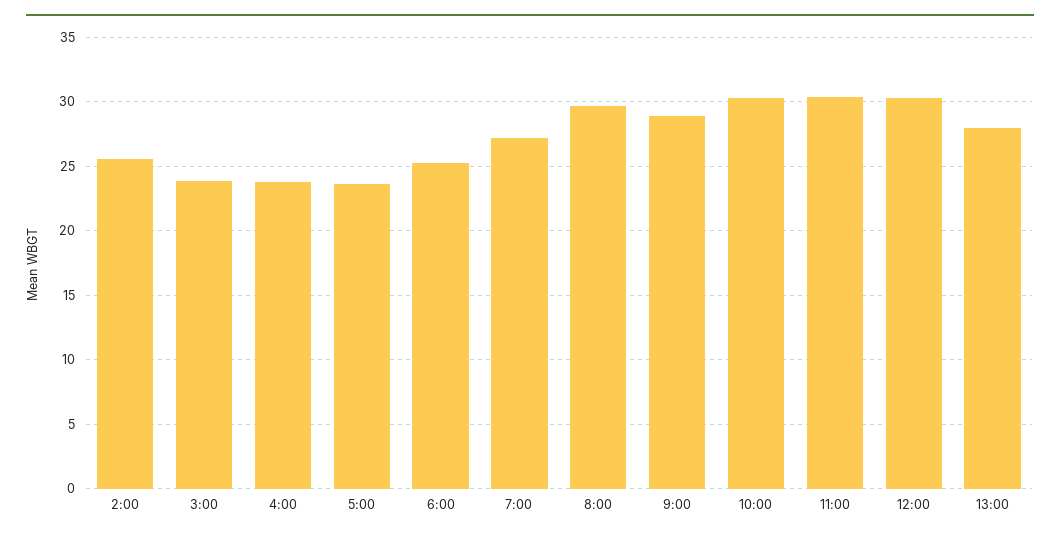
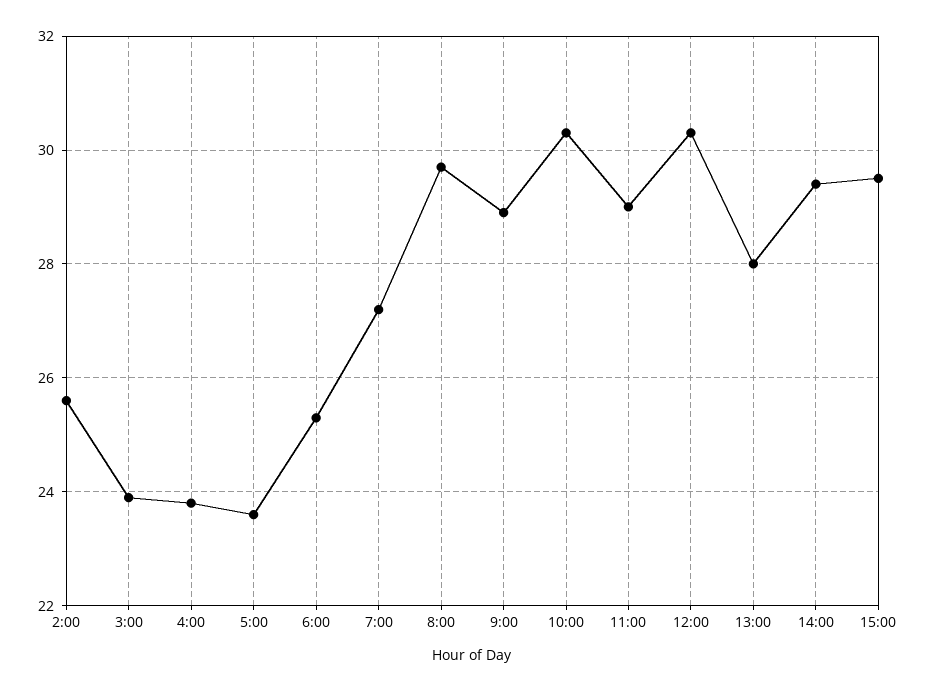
11:00: 30.5 -> 29
14:00: none -> 29.5
15:00: none -> 29.5

